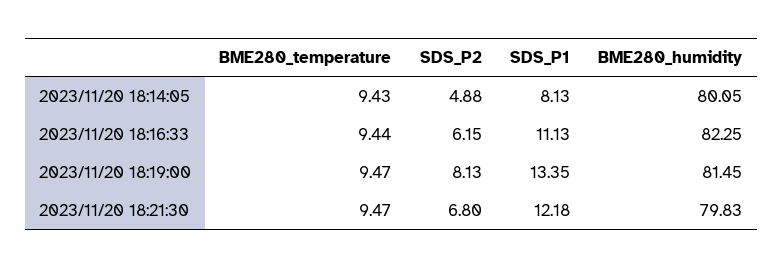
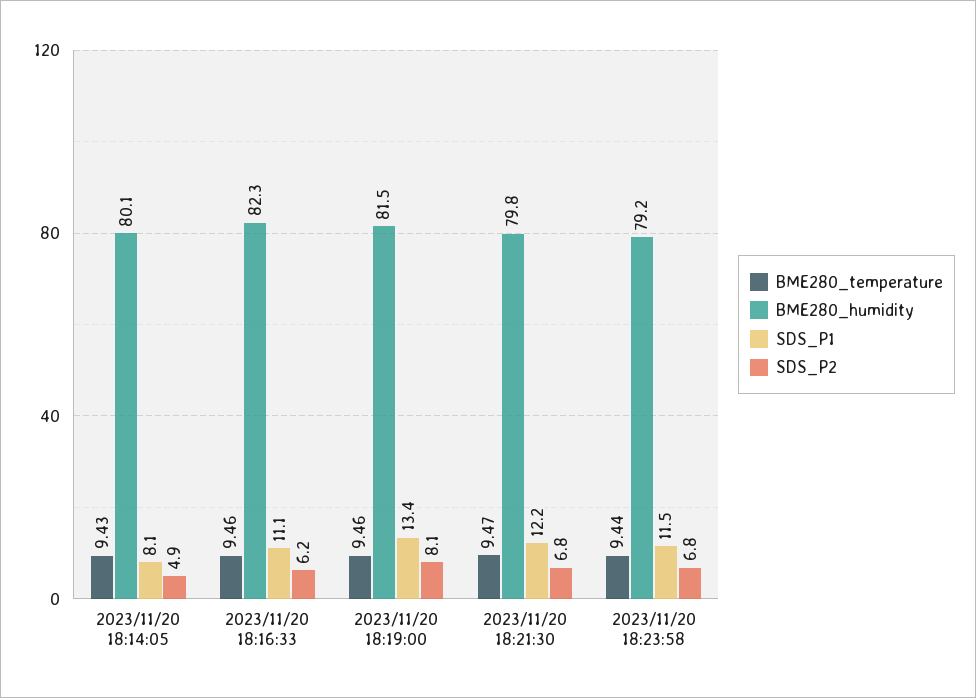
BME280_temperature, 2023/11/20 18:16:33: 9.44 -> 9.46
BME280_temperature, 2023/11/20 18:19:00: 9.47 -> 9.46
BME280_temperature, 2023/11/20 18:23:58: none -> 9.44
BME280_humidity, 2023/11/20 18:23:58: none -> 79.2
SDS_P1, 2023/11/20 18:23:58: none -> 11.5
SDS_P2, 2023/11/20 18:23:58: none -> 6.8

